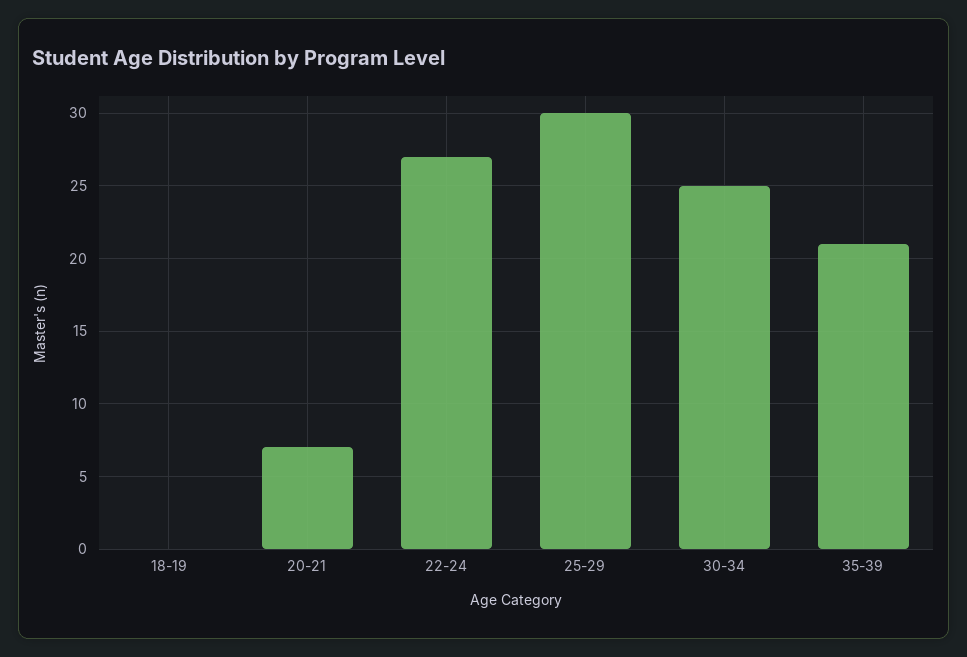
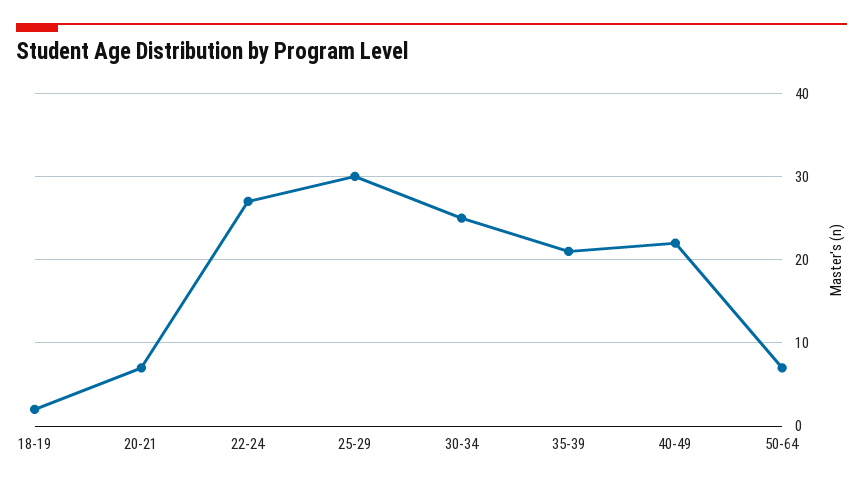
18-19: 0 -> 2
40-49: none -> 22
50-64: none -> 7

